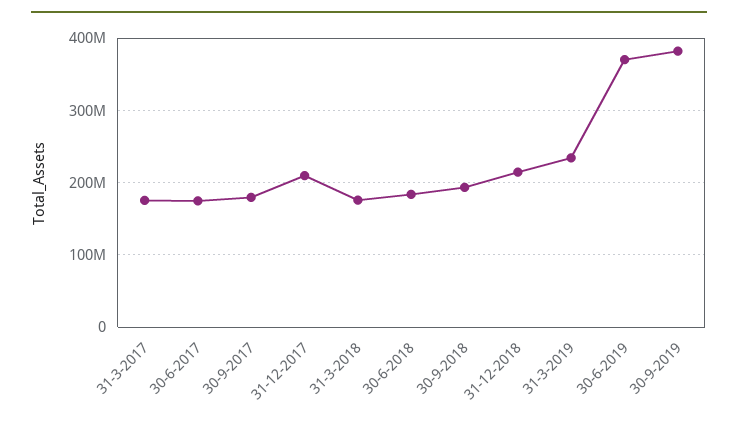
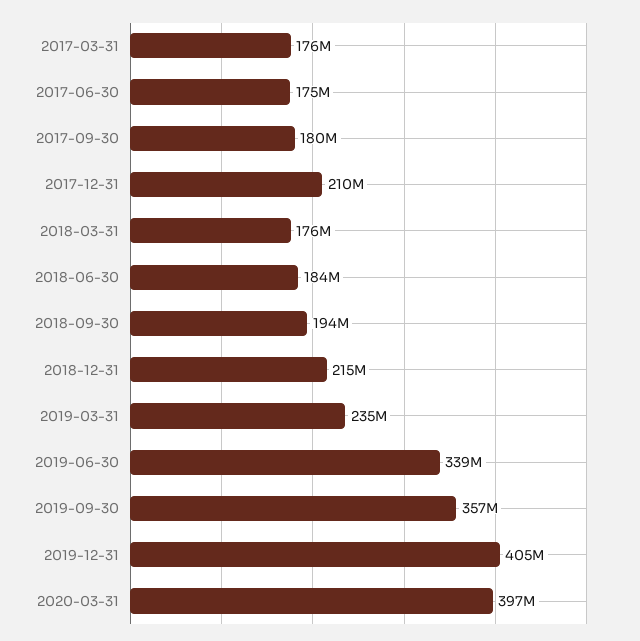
30-6-2019: 370000000 -> 339000000
30-9-2019: 380000000 -> 357000000
2019-12-31: none -> 405000000
2020-03-31: none -> 397000000

